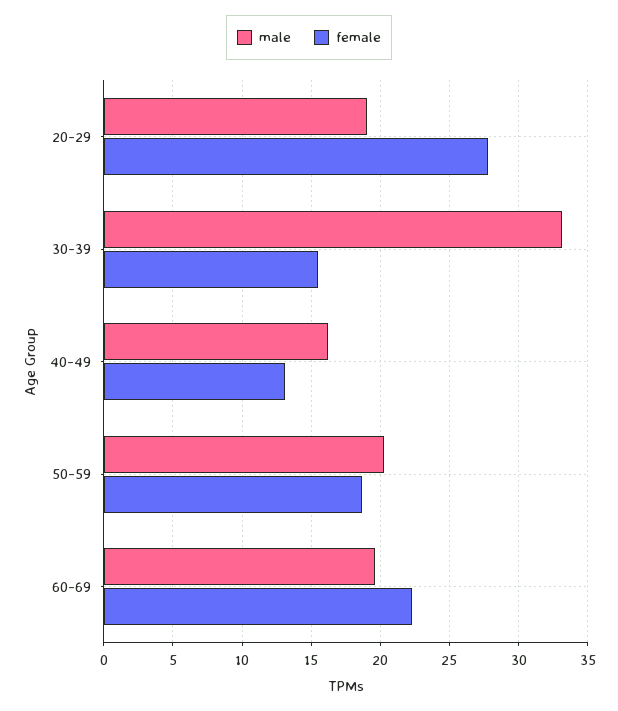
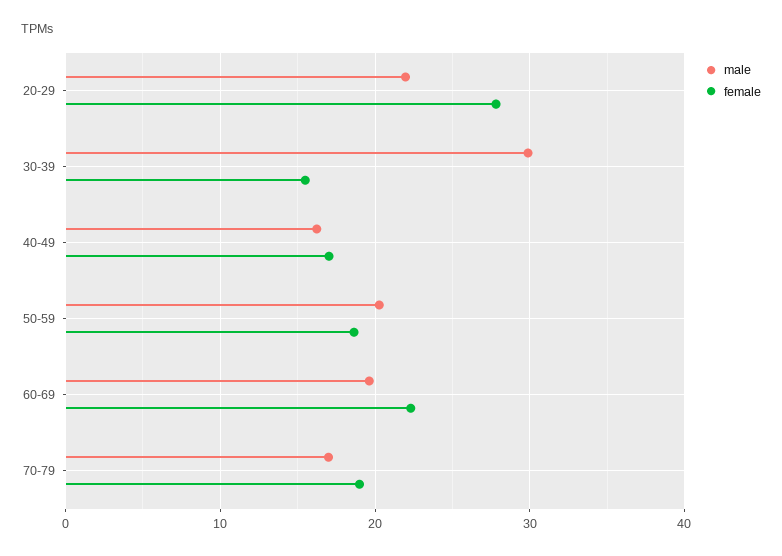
male, 20-29: 19 -> 22
male, 30-39: 33 -> 30
female, 40-49: 13 -> 17
male, 70-79: none -> 17
female, 70-79: none -> 19

